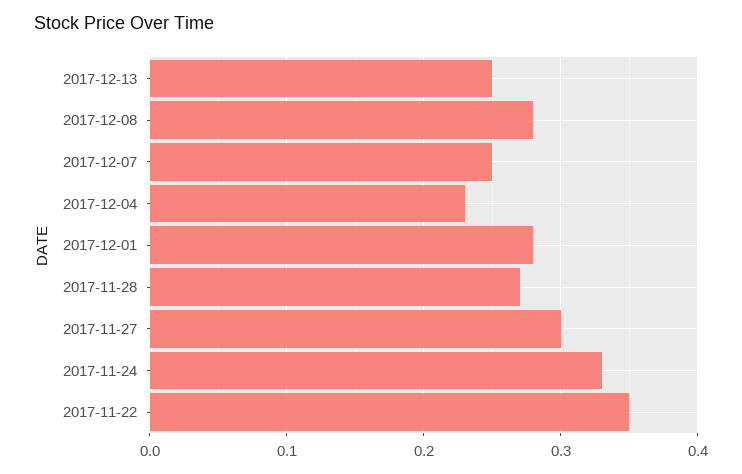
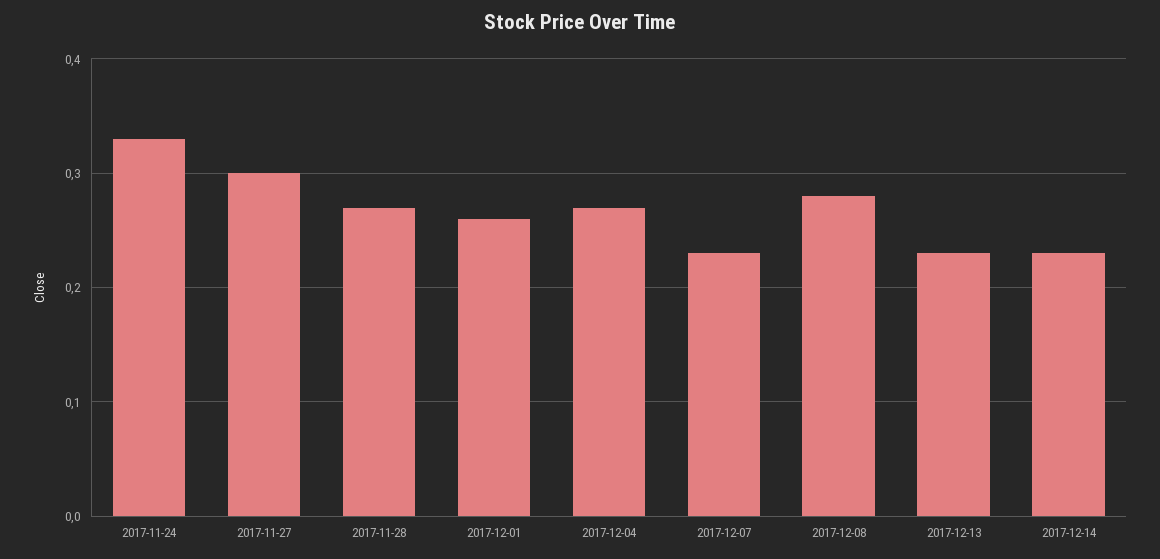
2017-12-13: 0.25 -> 0.23
2017-12-07: 0.25 -> 0.23
2017-12-04: 0.23 -> 0.27
2017-12-01: 0.28 -> 0.26
2017-11-22: 0.35 -> none
2017-12-14: none -> 0.23

